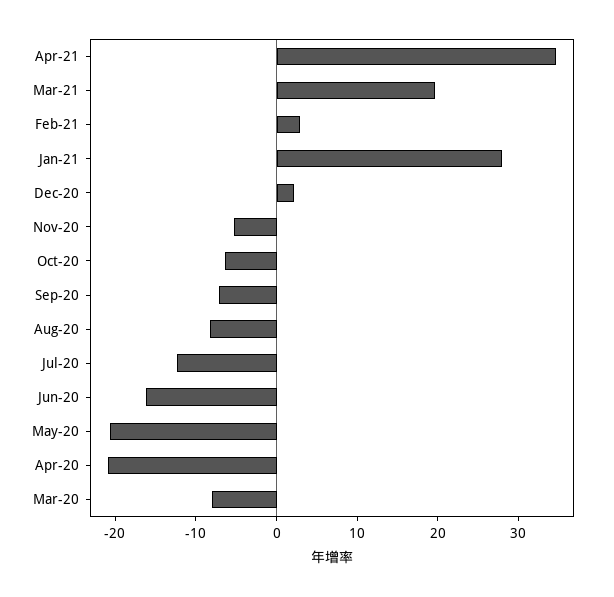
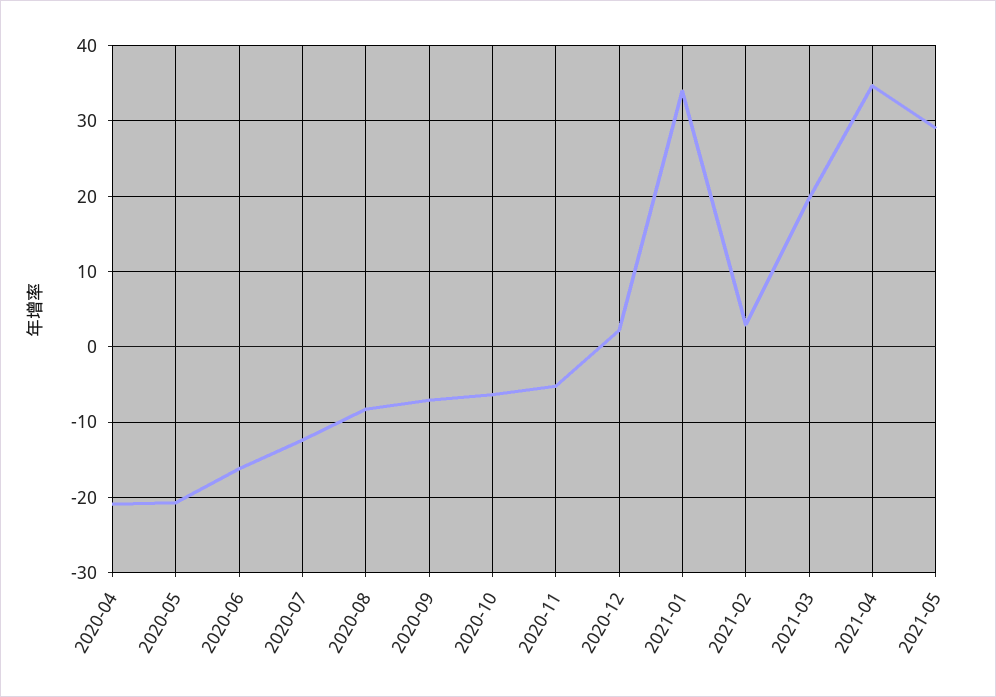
Jan-21: 28 -> 34
Mar-20: -8 -> none
2021-05: none -> 29

